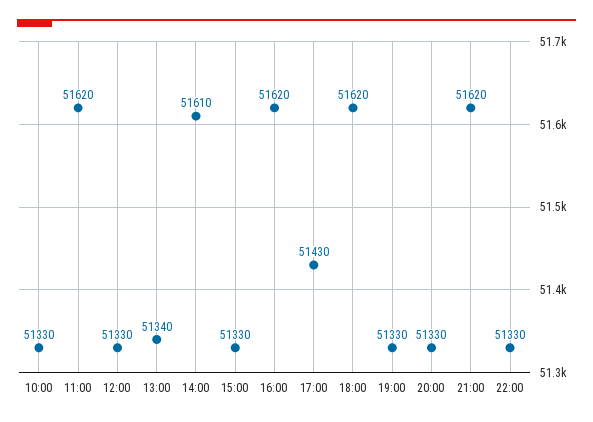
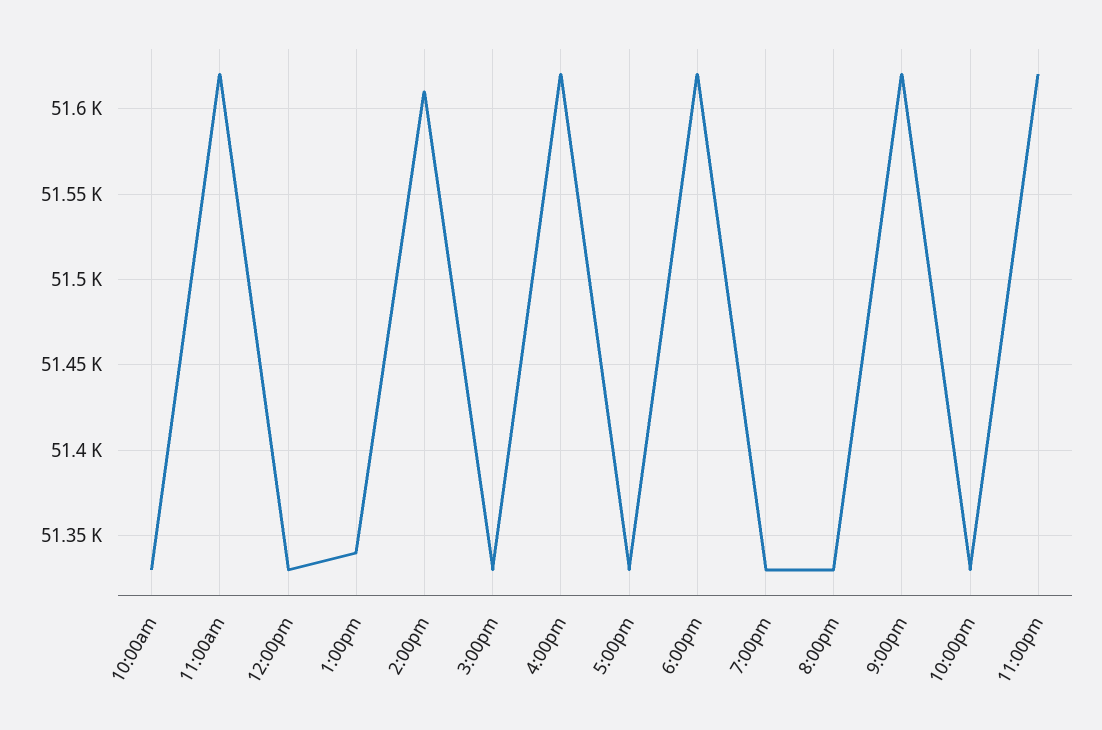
17:00: 51430 -> 51330
11:00pm: none -> 51620

